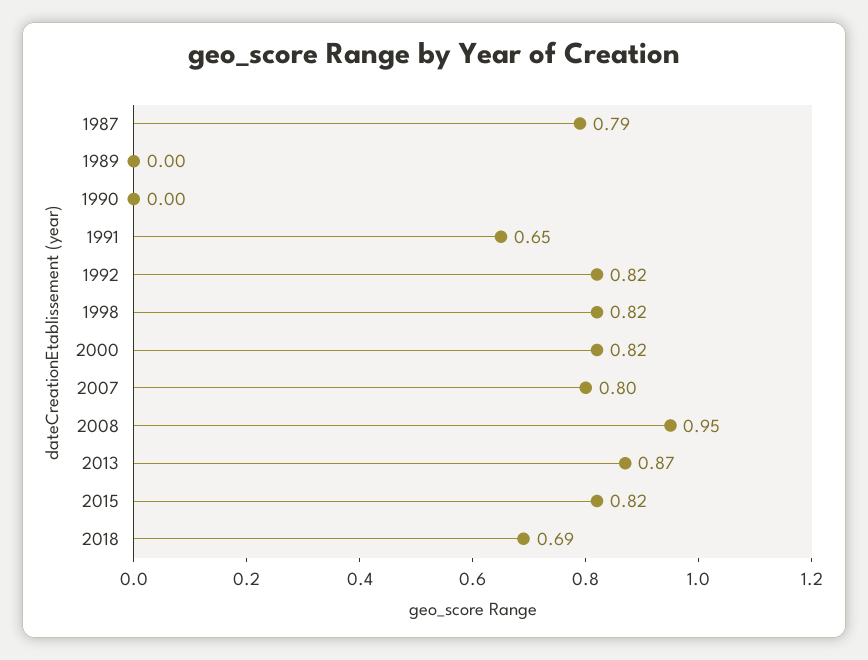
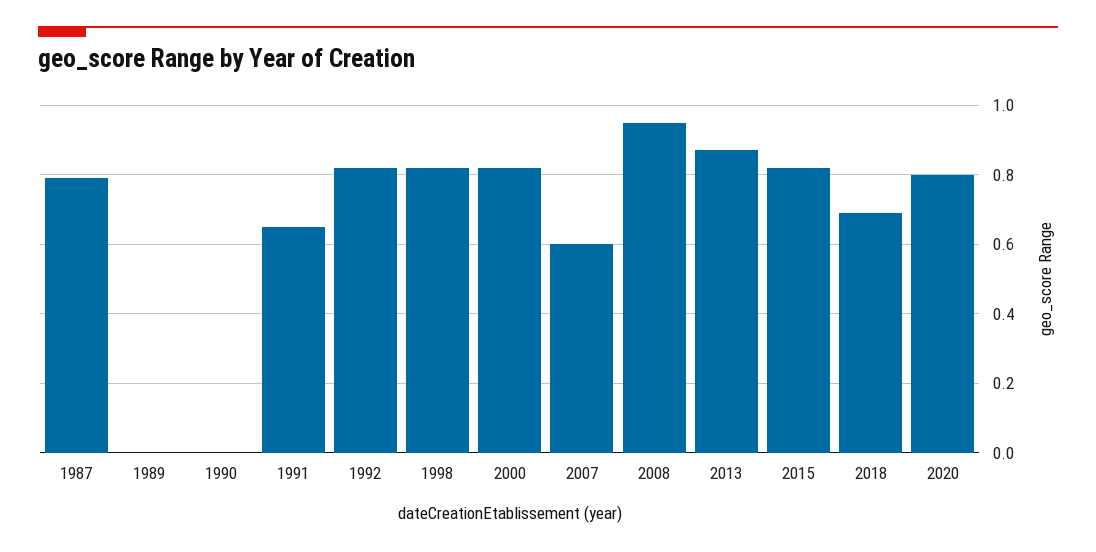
2007: 0.8 -> 0.6
2020: none -> 0.8

